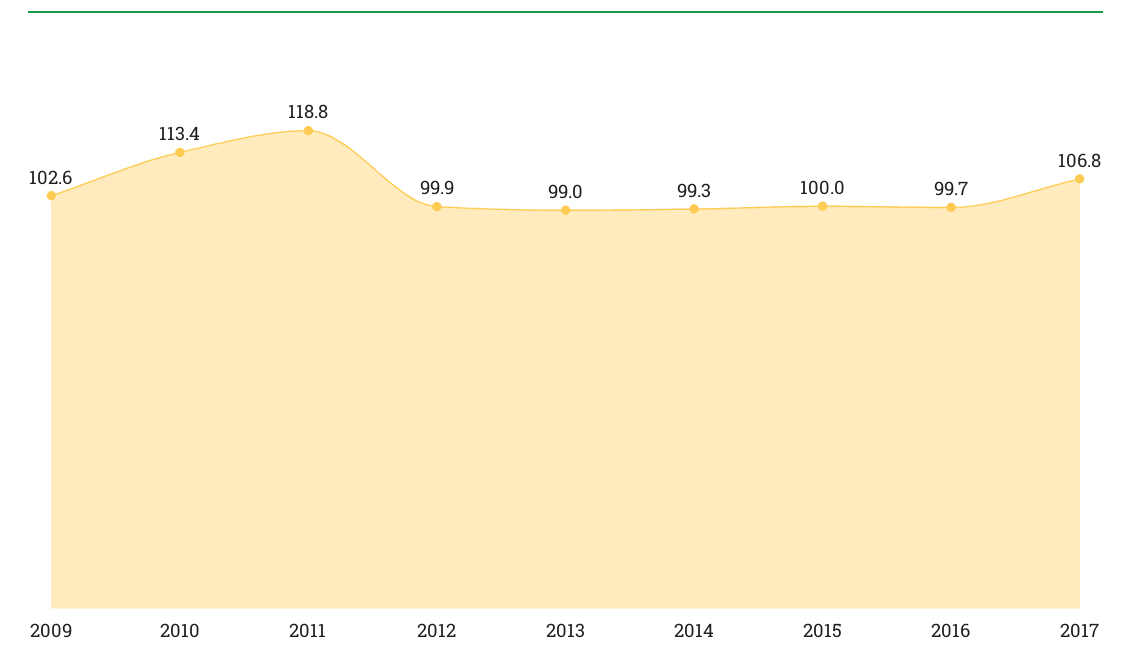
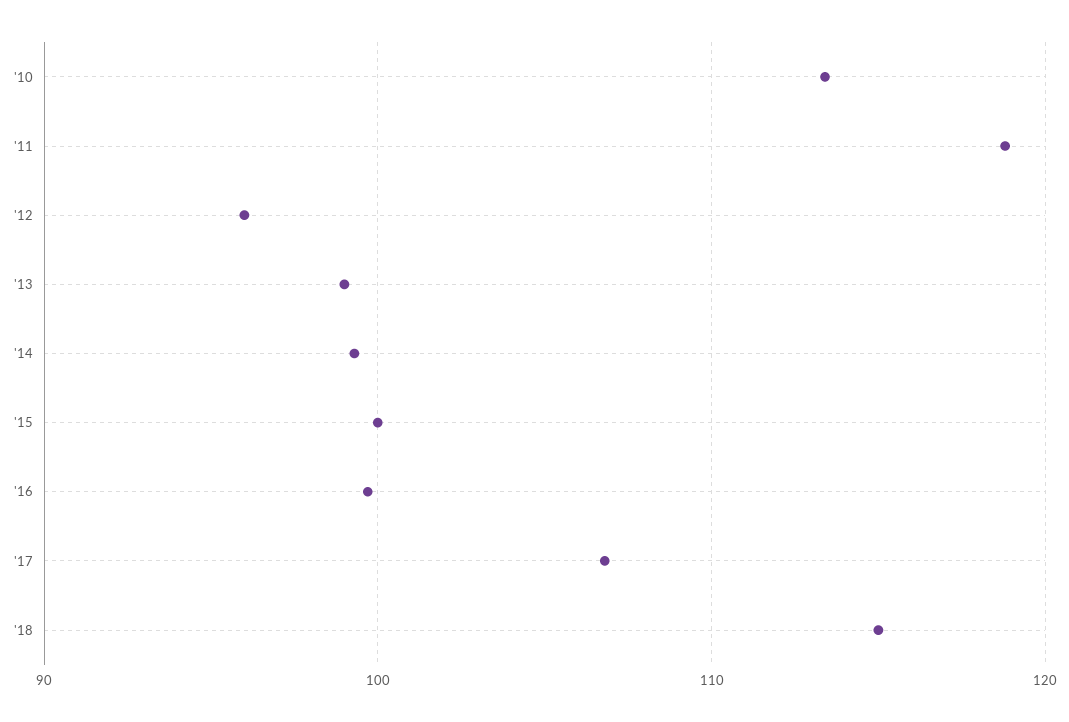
2009: 102.6 -> none
2012: 99.9 -> 96
'18: none -> 115

